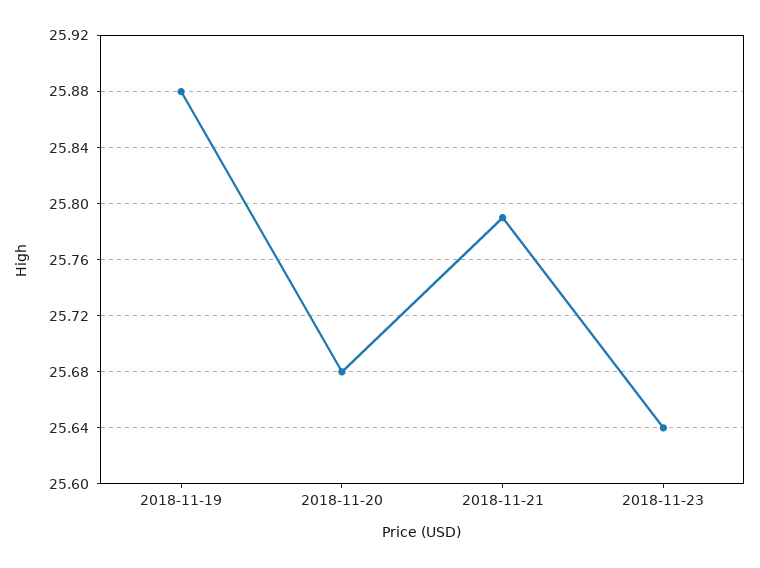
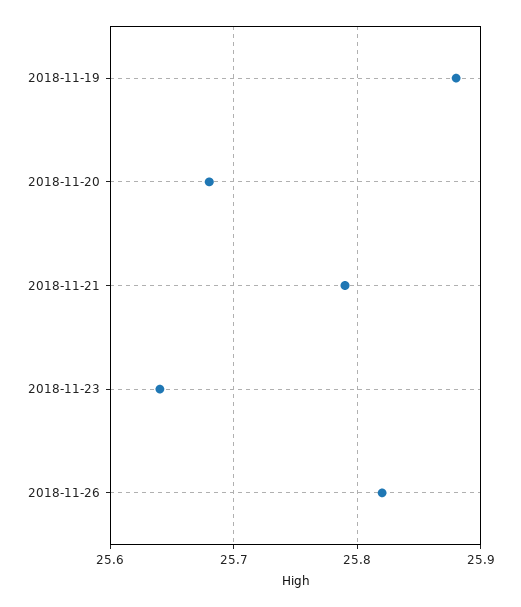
2018-11-26: none -> 25.82

